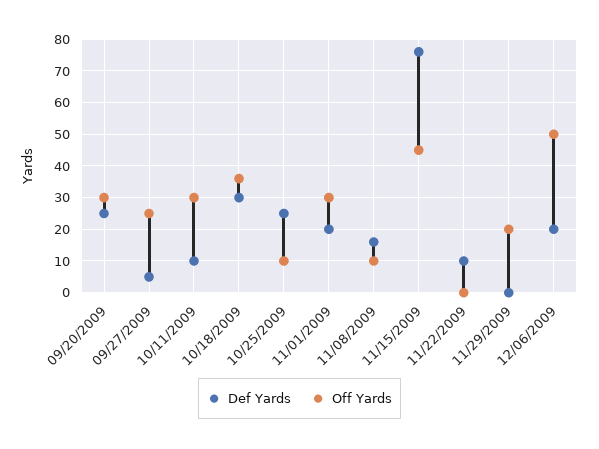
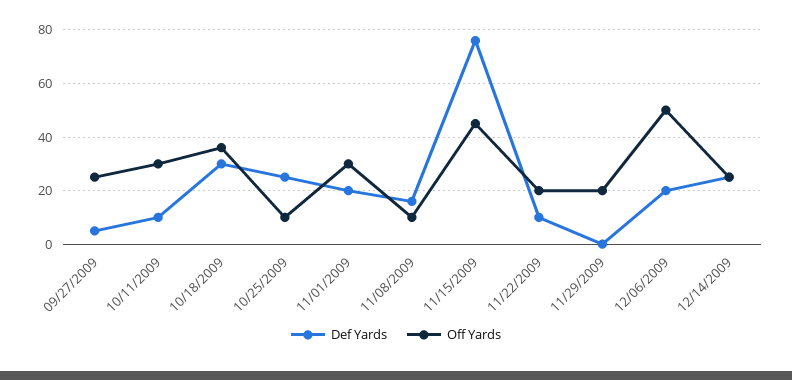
Def Yards, 09/20/2009: 25 -> none
Off Yards, 09/20/2009: 30 -> none
Off Yards, 11/22/2009: 0 -> 20
Def Yards, 12/14/2009: none -> 25
Off Yards, 12/14/2009: none -> 25

